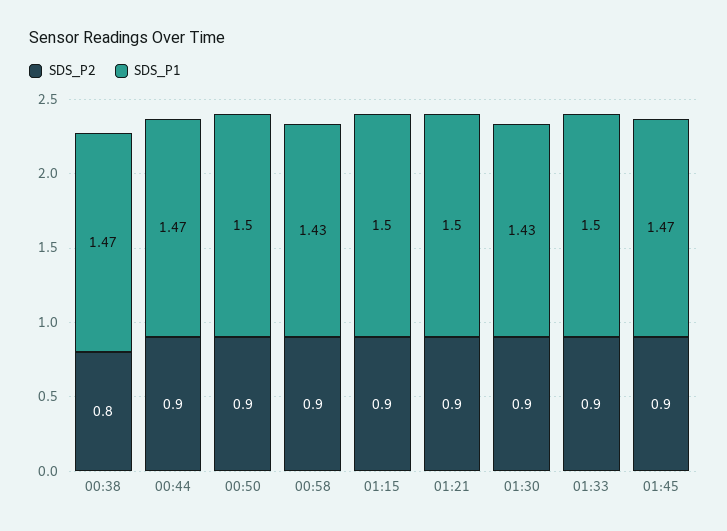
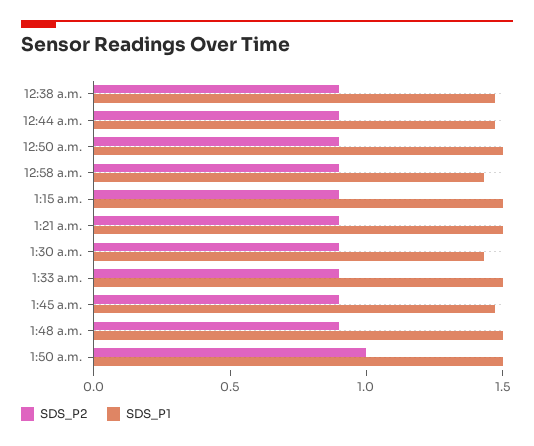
SDS_P2, 00:38: 0.8 -> 0.9
SDS_P2, 1:48 a.m.: none -> 0.9
SDS_P1, 1:48 a.m.: none -> 1.5
SDS_P2, 1:50 a.m.: none -> 1
SDS_P1, 1:50 a.m.: none -> 1.5

